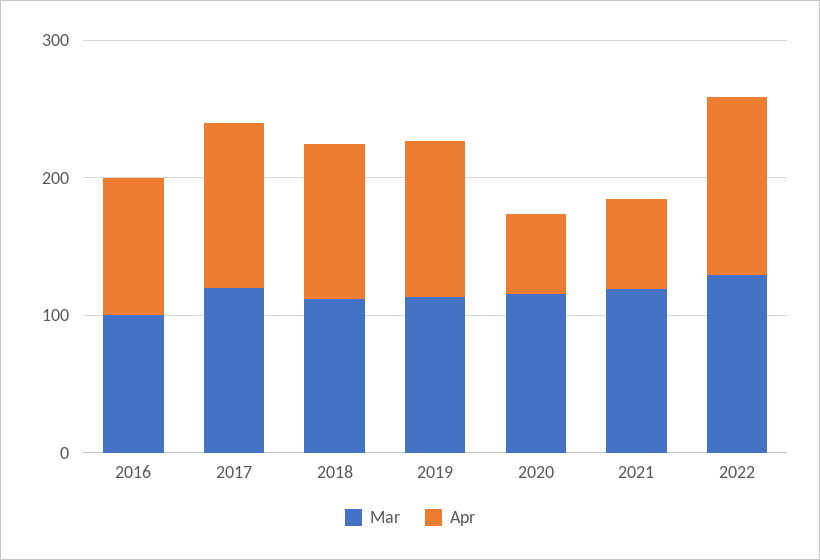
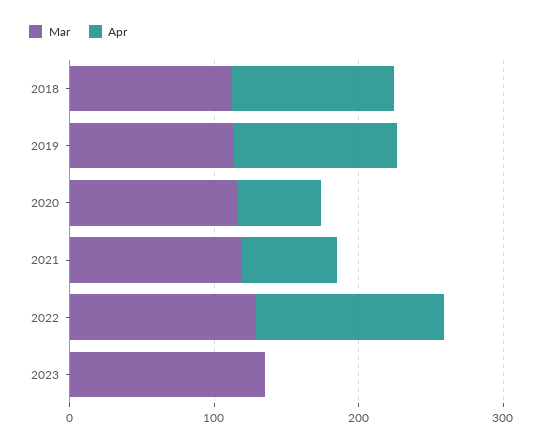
Mar, 2016: 100 -> none
Apr, 2016: 100 -> none
Mar, 2017: 120 -> none
Apr, 2017: 120 -> none
Mar, 2023: none -> 140
Apr, 2023: none -> 0

